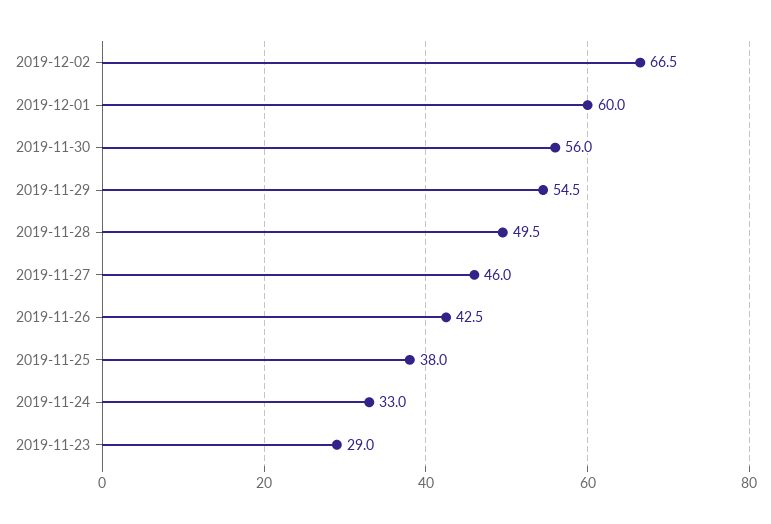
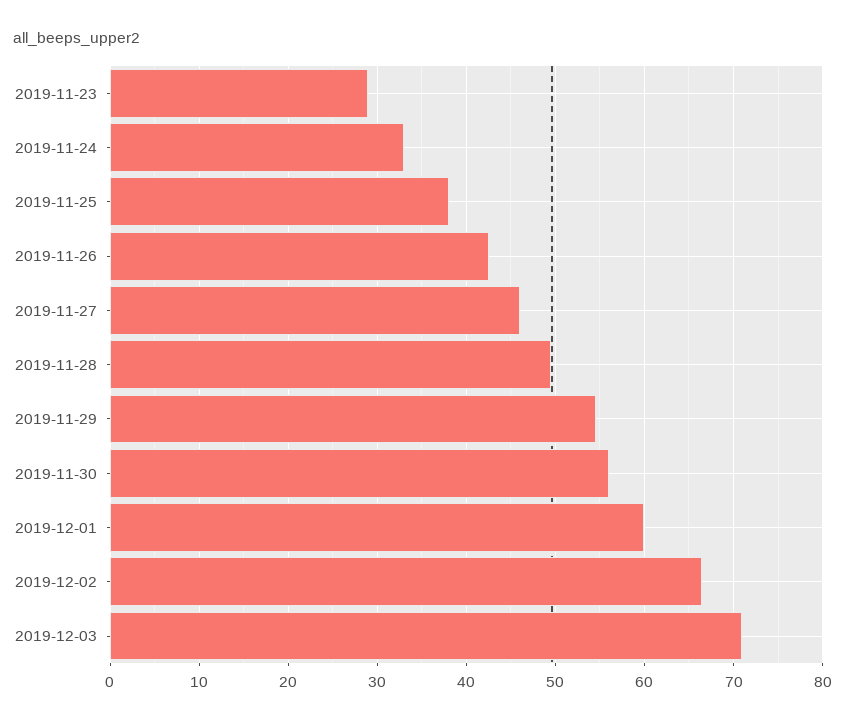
2019-12-03: none -> 71

